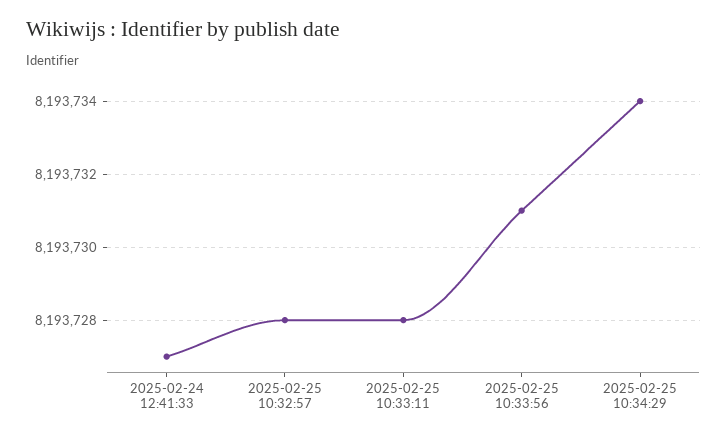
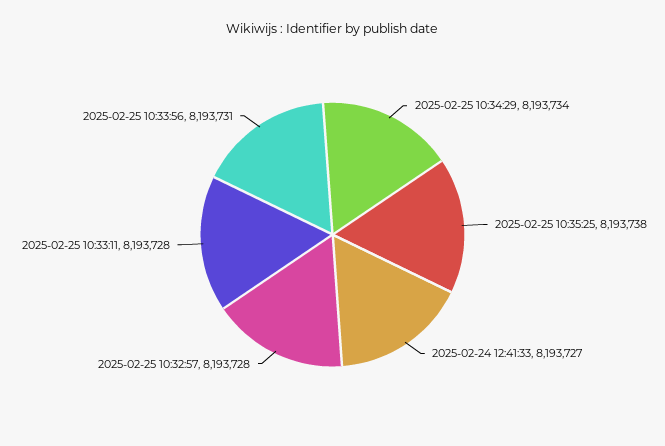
2025-02-25 10:35:25: none -> 8193738

